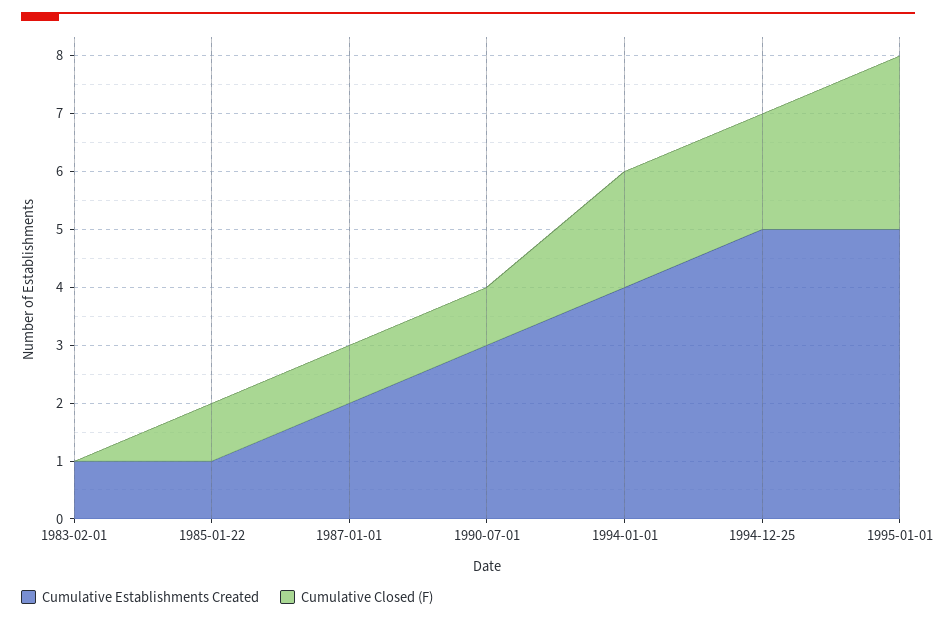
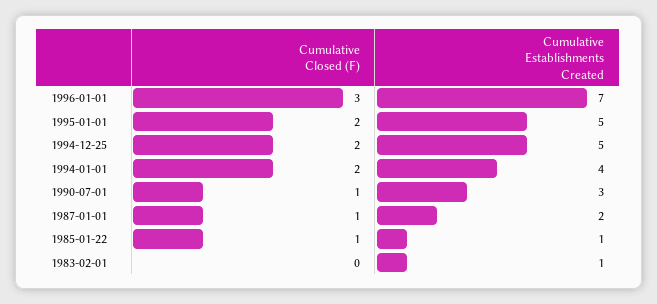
Cumulative Closed (F), 1995-01-01: 3 -> 2
Cumulative Closed (F), 1996-01-01: none -> 3
Cumulative Establishments Created, 1996-01-01: none -> 7

